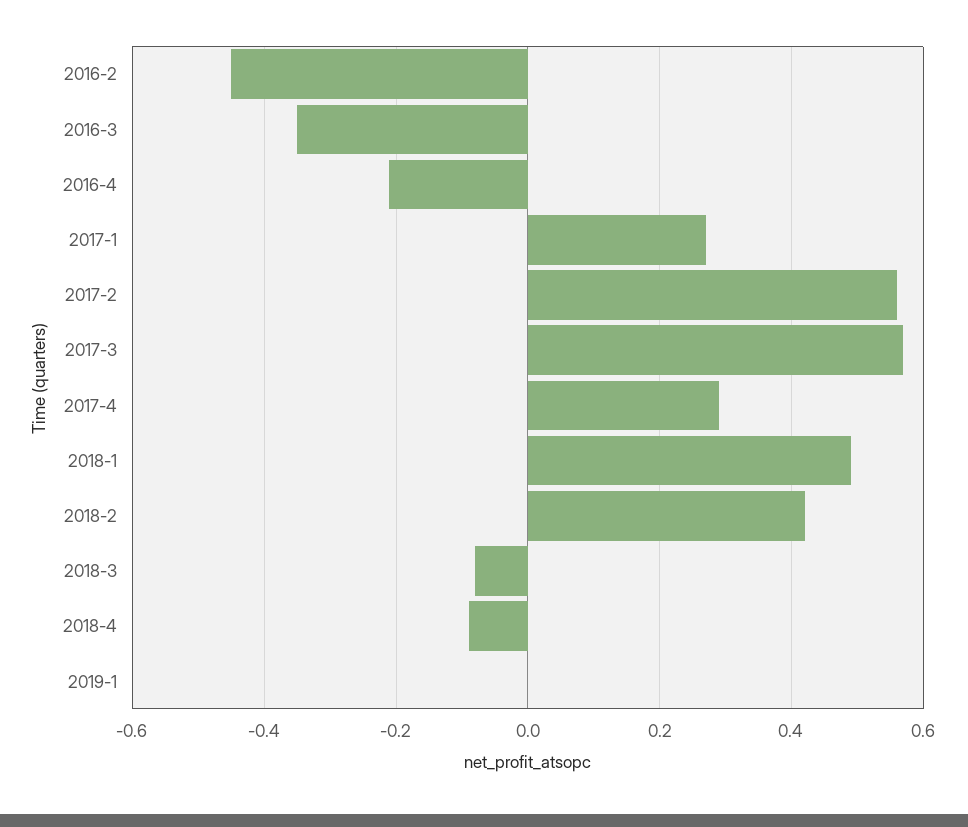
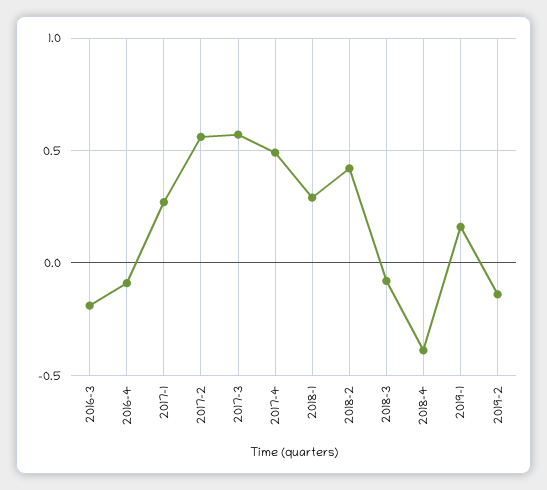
2016-2: -0.45 -> none
2016-3: -0.35 -> -0.2
2016-4: -0.2 -> -0.1
2017-4: 0.3 -> 0.5
2018-1: 0.5 -> 0.3
2018-4: -0.1 -> -0.4
2019-1: 0 -> 0.15
2019-2: none -> -0.15

